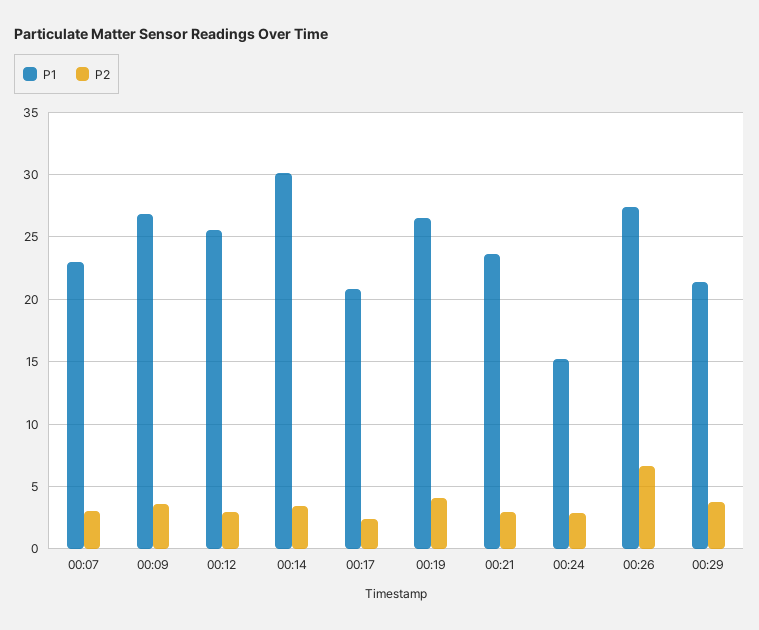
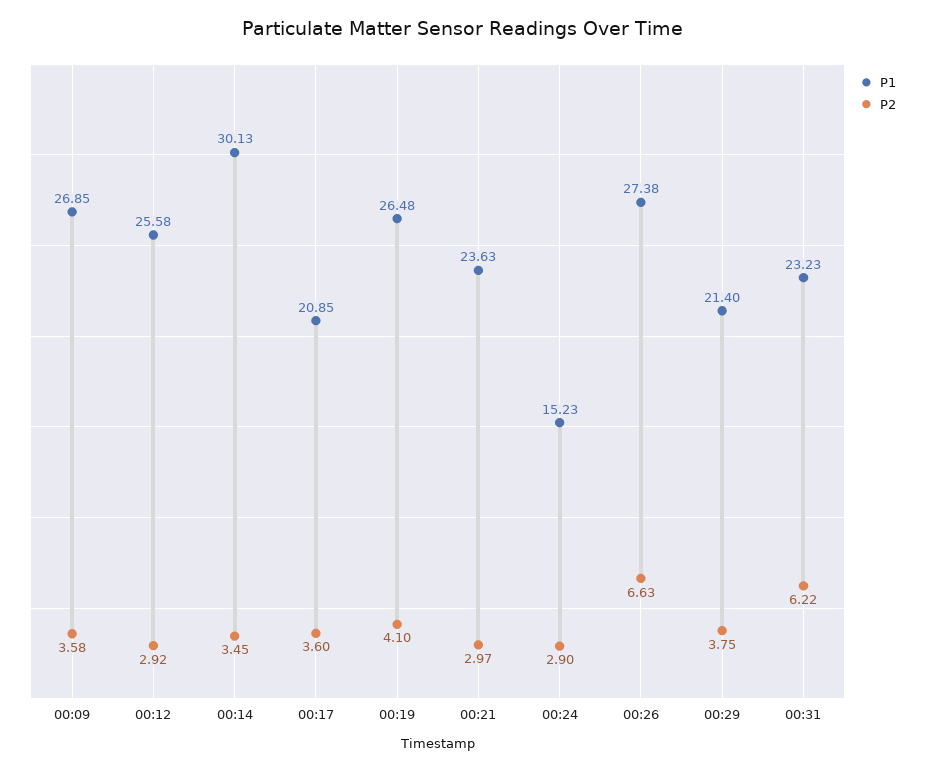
P1, 00:07: 23 -> none
P2, 00:07: 3 -> none
P2, 00:17: 2.5 -> 3.6
P1, 00:31: none -> 23.23
P2, 00:31: none -> 6.22

